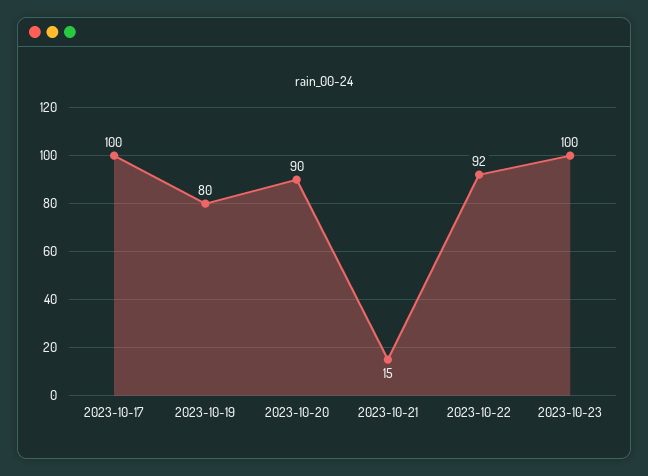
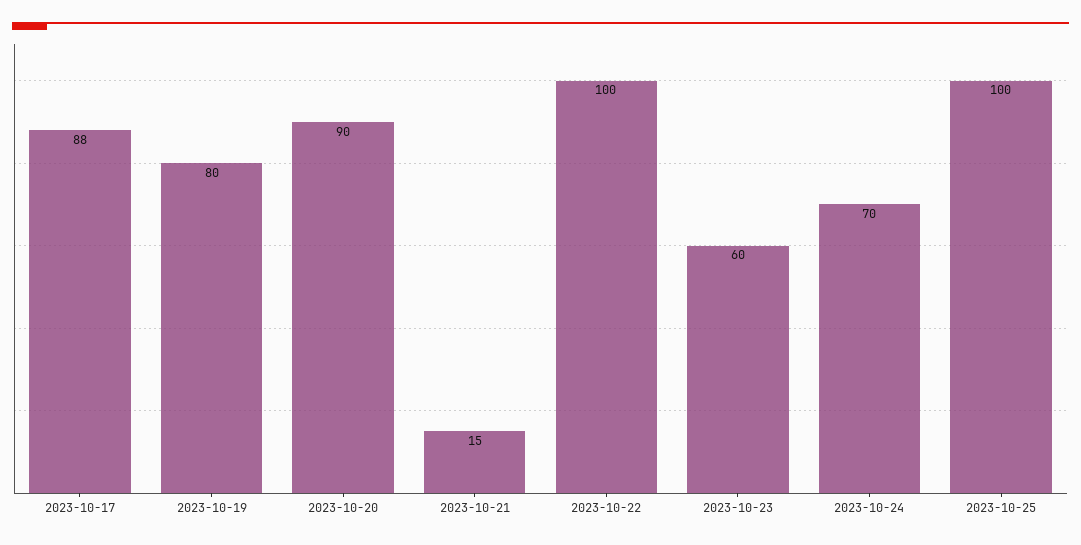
2023-10-17: 100 -> 88
2023-10-22: 92 -> 100
2023-10-23: 100 -> 60
2023-10-24: none -> 70
2023-10-25: none -> 100

